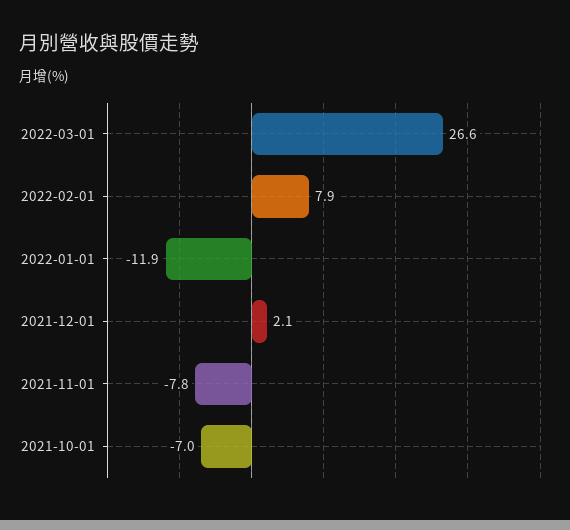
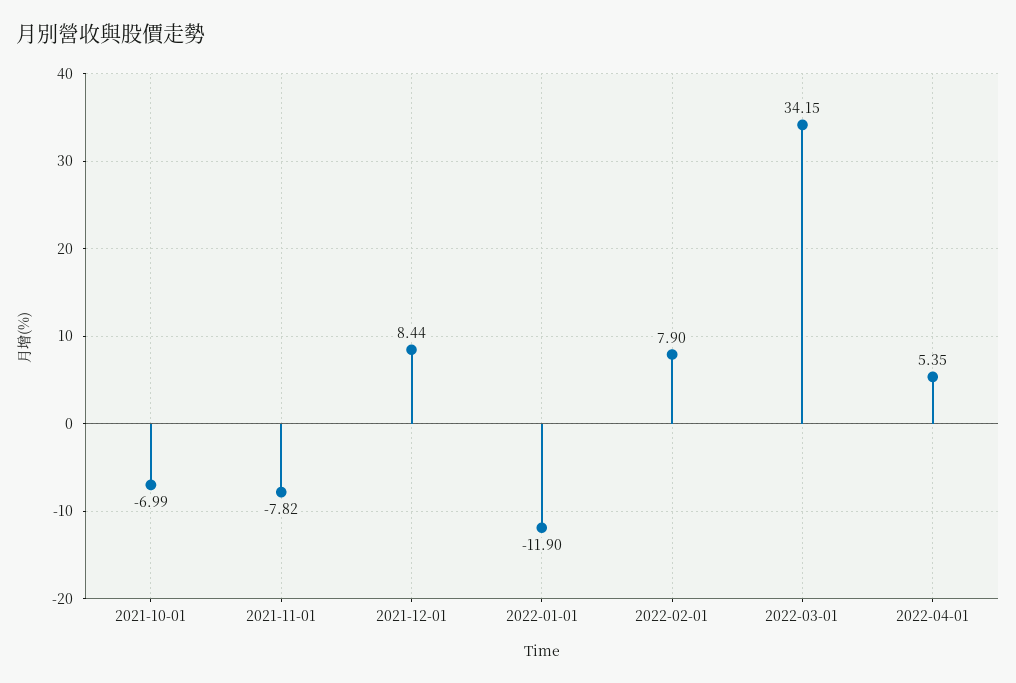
2022-03-01: 26.6 -> 34.15
2021-12-01: 2.1 -> 8.44
2022-04-01: none -> 5.35

